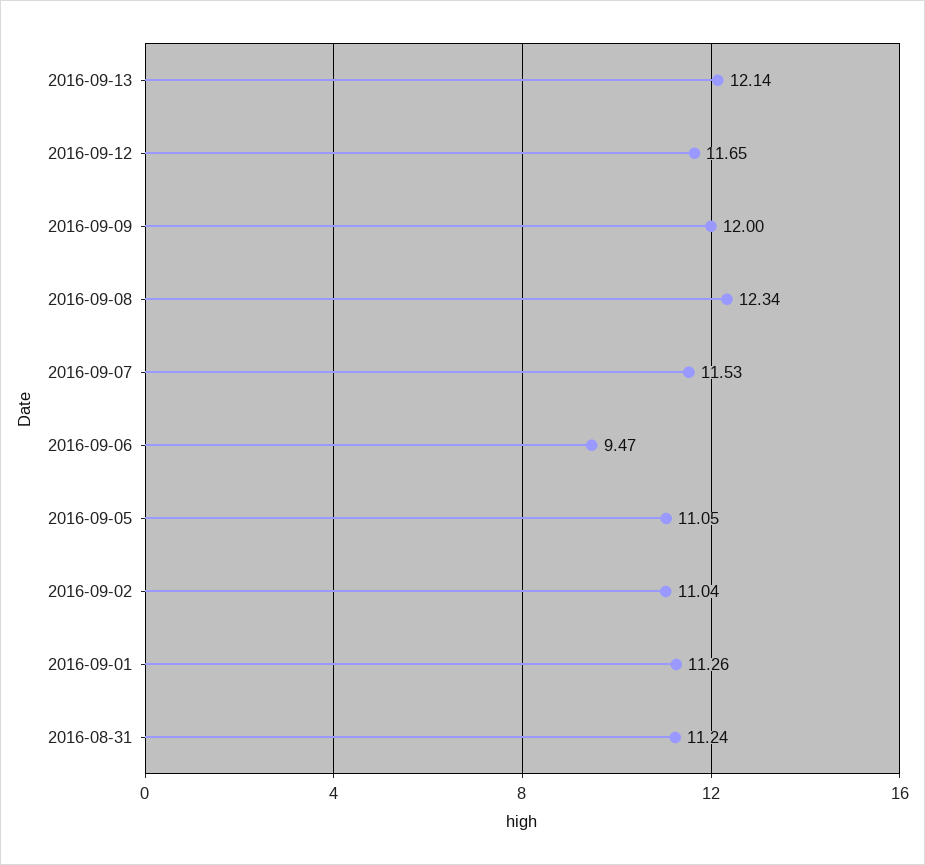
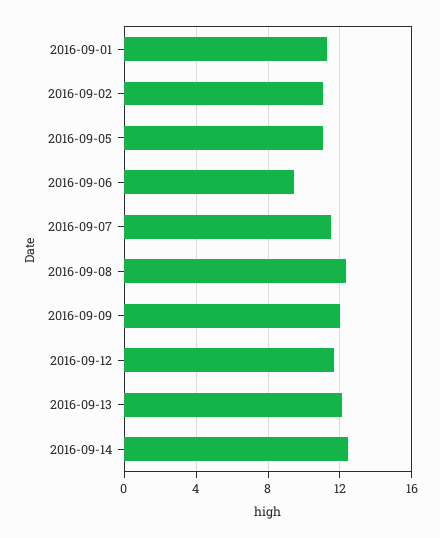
2016-08-31: 11.24 -> none
2016-09-14: none -> 12.5

